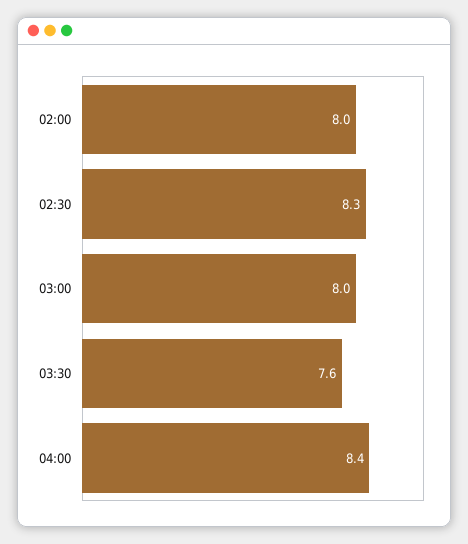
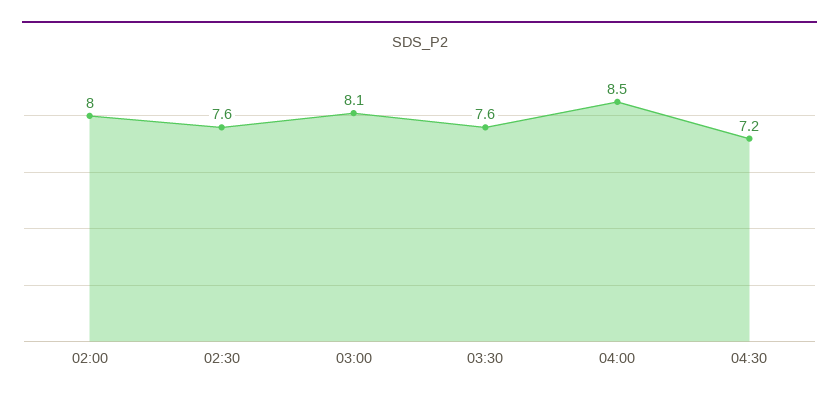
02:30: 8.3 -> 7.6
03:00: 8 -> 8.1
04:00: 8.4 -> 8.5
04:30: none -> 7.2

